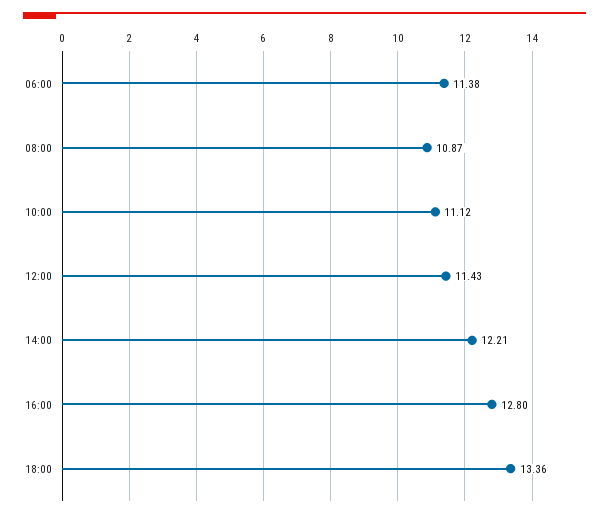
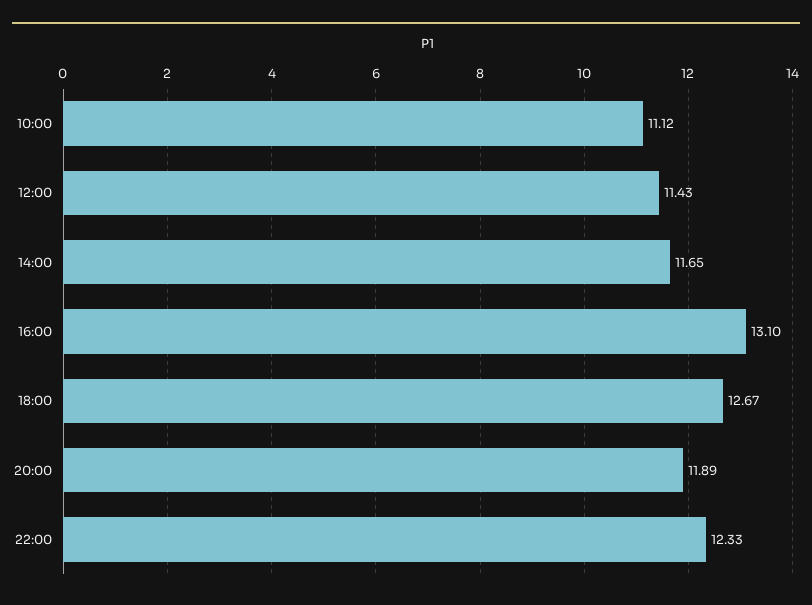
06:00: 11.38 -> none
08:00: 10.87 -> none
14:00: 12.21 -> 11.65
16:00: 12.8 -> 13.1
18:00: 13.36 -> 12.67
20:00: none -> 11.89
22:00: none -> 12.33

